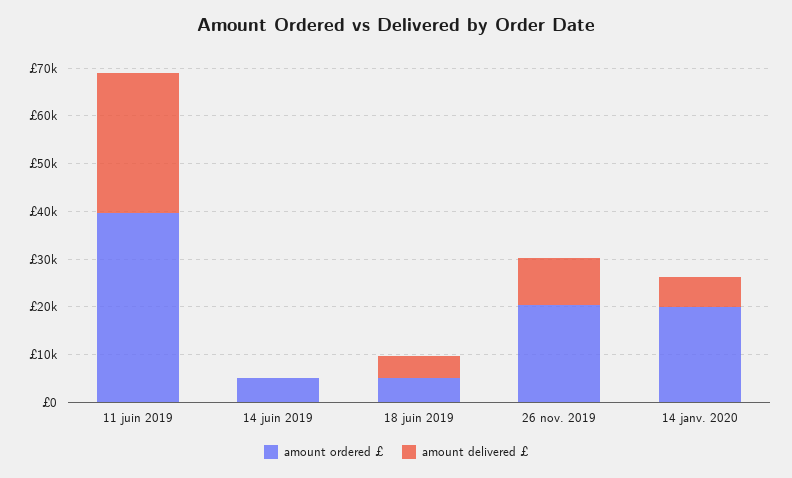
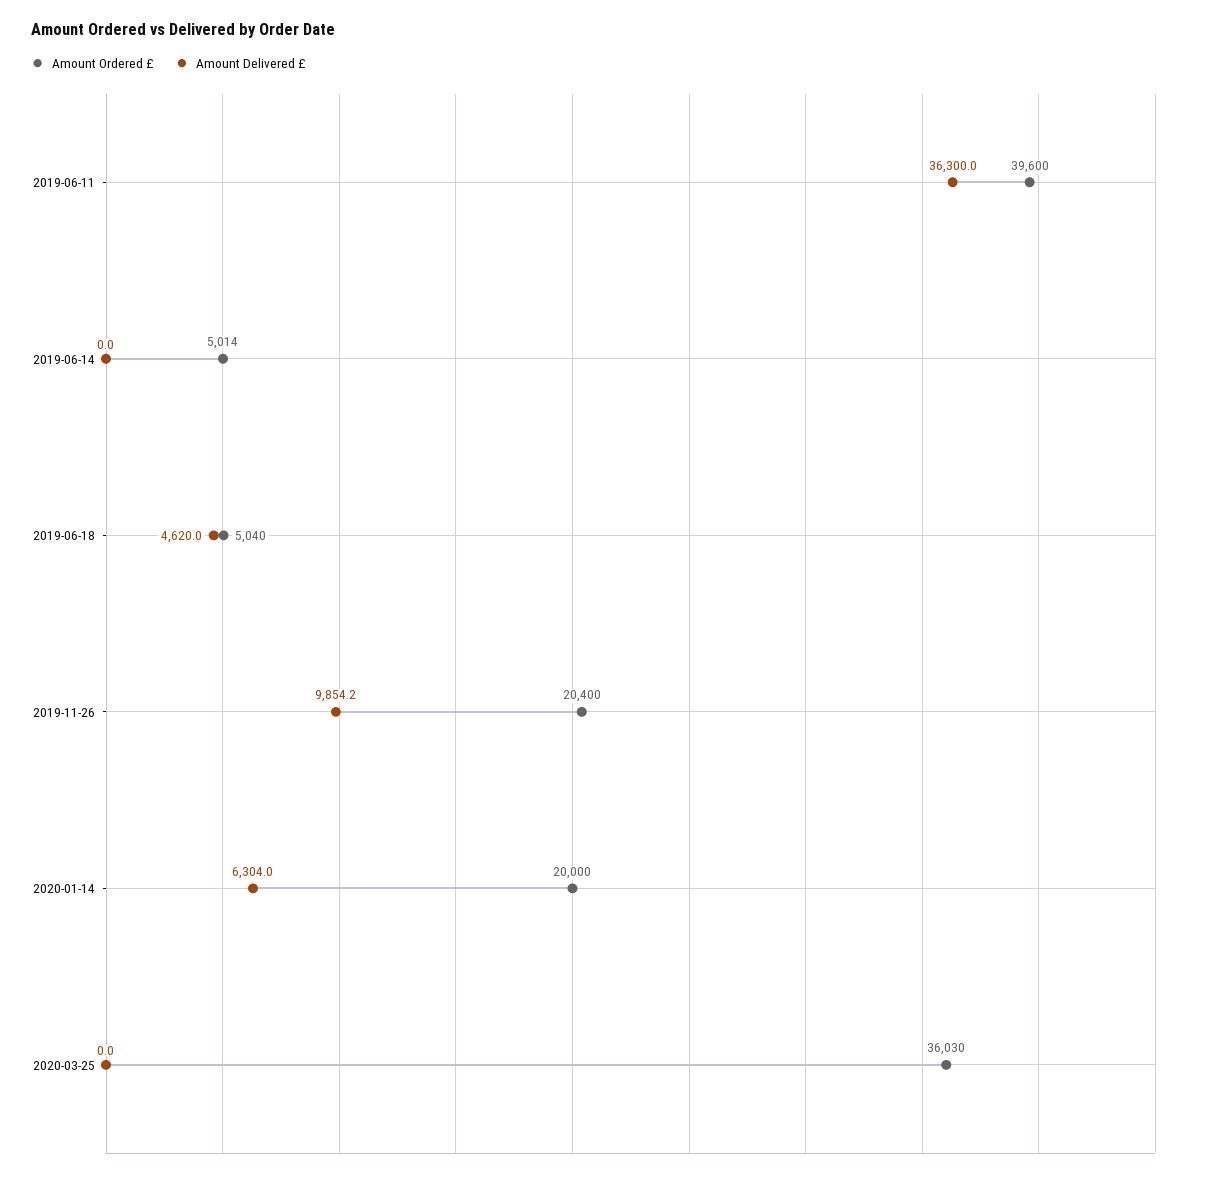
amount delivered £, 11 juin 2019: 30000 -> 36300
amount ordered £, 2020-03-25: none -> 36030
amount delivered £, 2020-03-25: none -> 0

